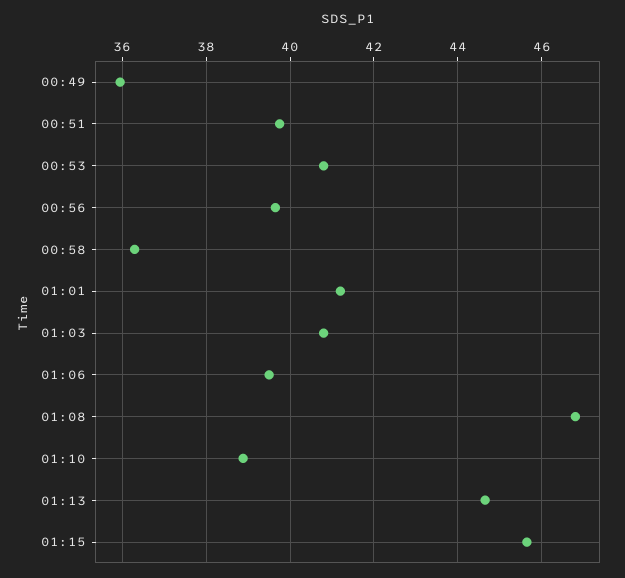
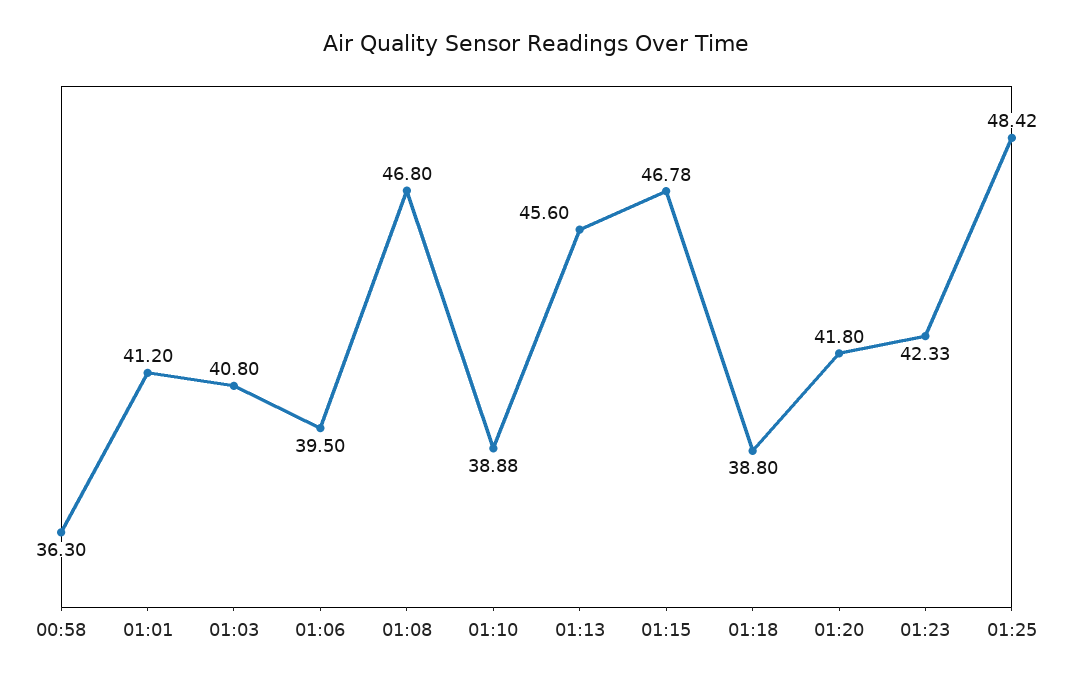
00:49: 36 -> none
00:51: 39.8 -> none
00:53: 40.8 -> none
00:56: 39.6 -> none
01:13: 44.6 -> 45.6
01:15: 45.6 -> 46.78
01:18: none -> 38.8
01:20: none -> 41.8
01:23: none -> 42.33
01:25: none -> 48.42

